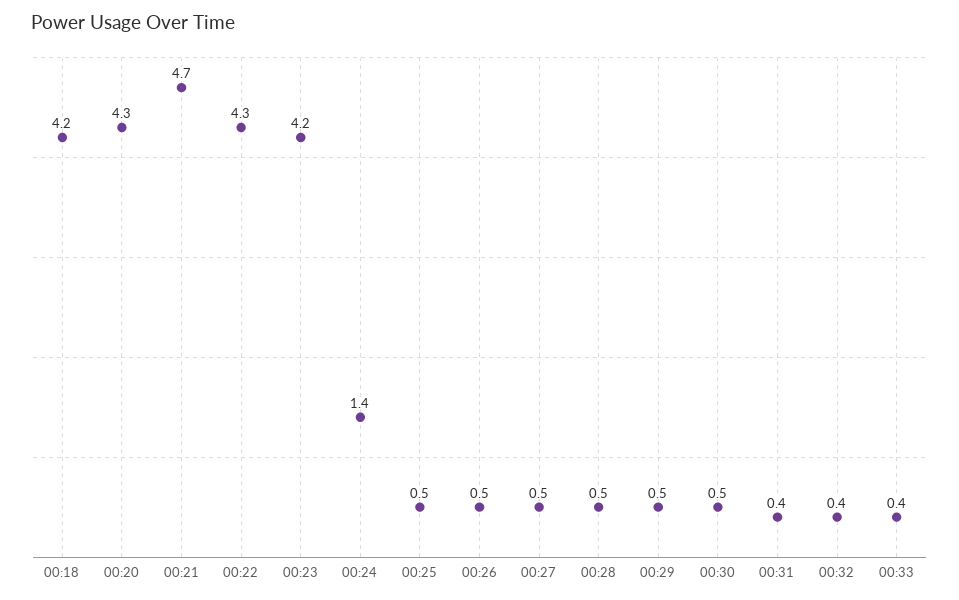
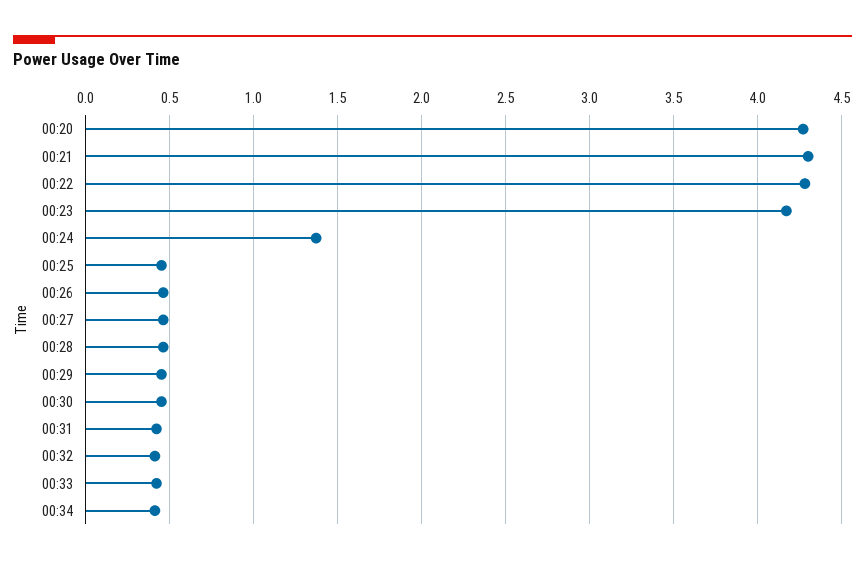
00:18: 4.2 -> none
00:21: 4.7 -> 4.3
00:34: none -> 0.4

